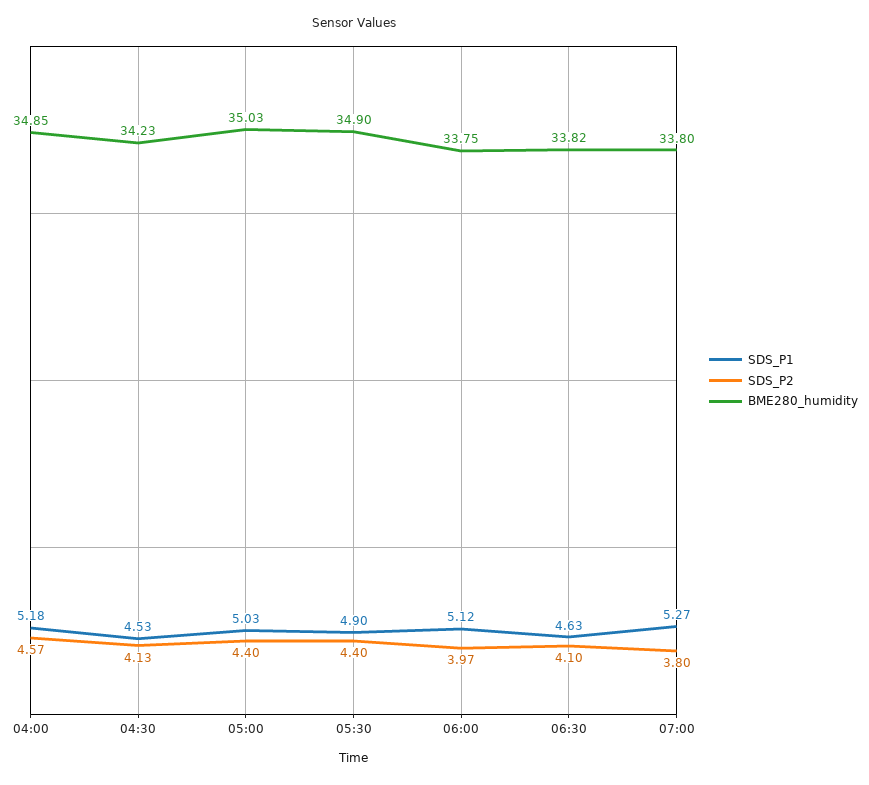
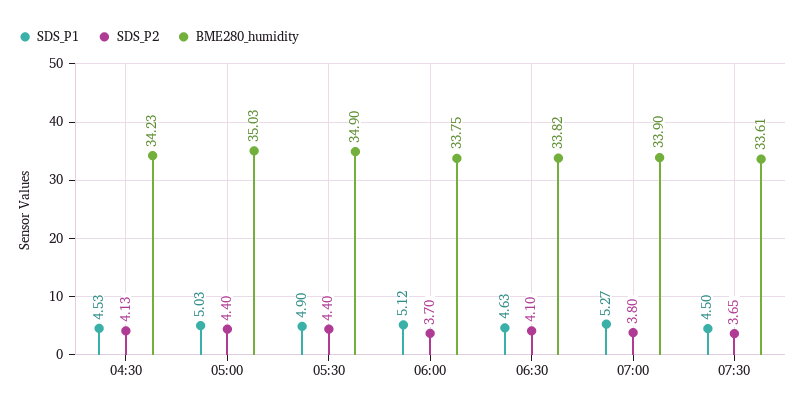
SDS_P1, 04:00: 5.18 -> none
SDS_P2, 04:00: 4.57 -> none
BME280_humidity, 04:00: 34.85 -> none
SDS_P2, 06:00: 3.97 -> 3.7
BME280_humidity, 07:00: 33.8 -> 33.9
SDS_P1, 07:30: none -> 4.5
SDS_P2, 07:30: none -> 3.65
BME280_humidity, 07:30: none -> 33.61

